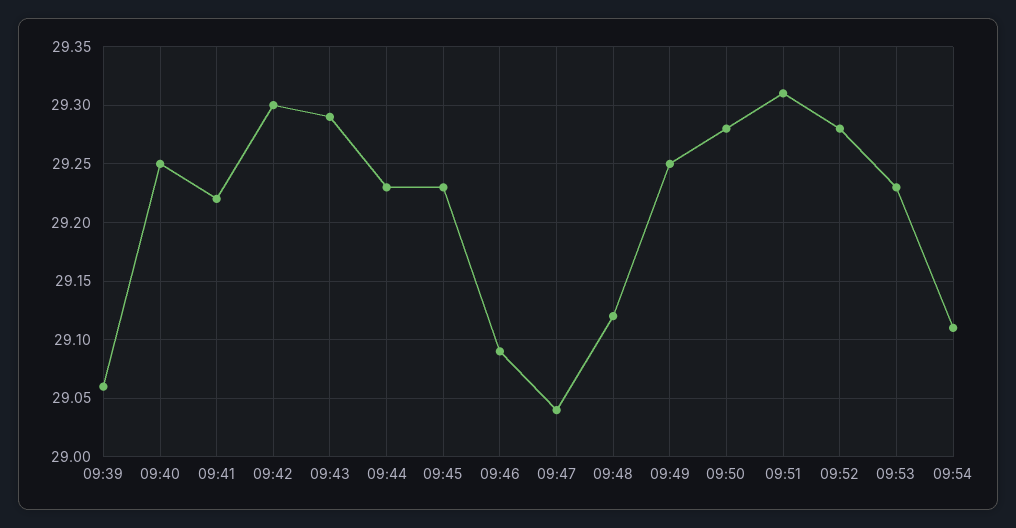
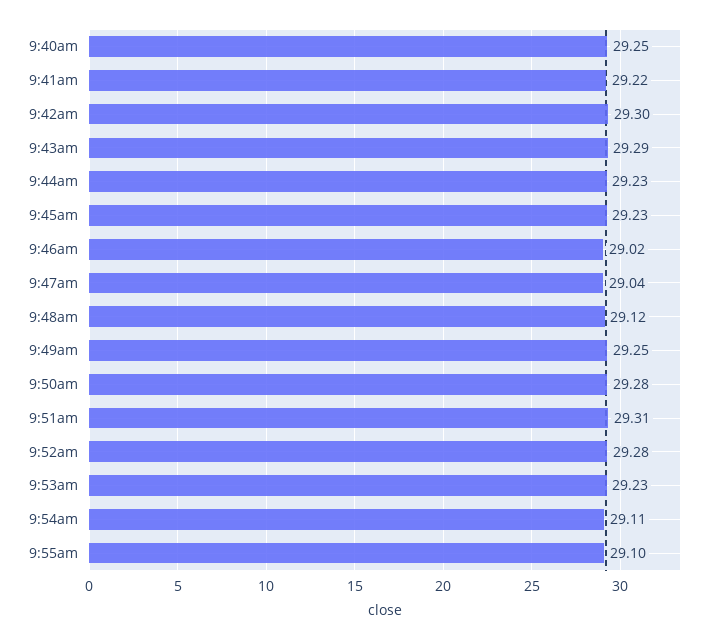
09:39: 29.06 -> none
09:46: 29.09 -> 29.02
9:55am: none -> 29.1

